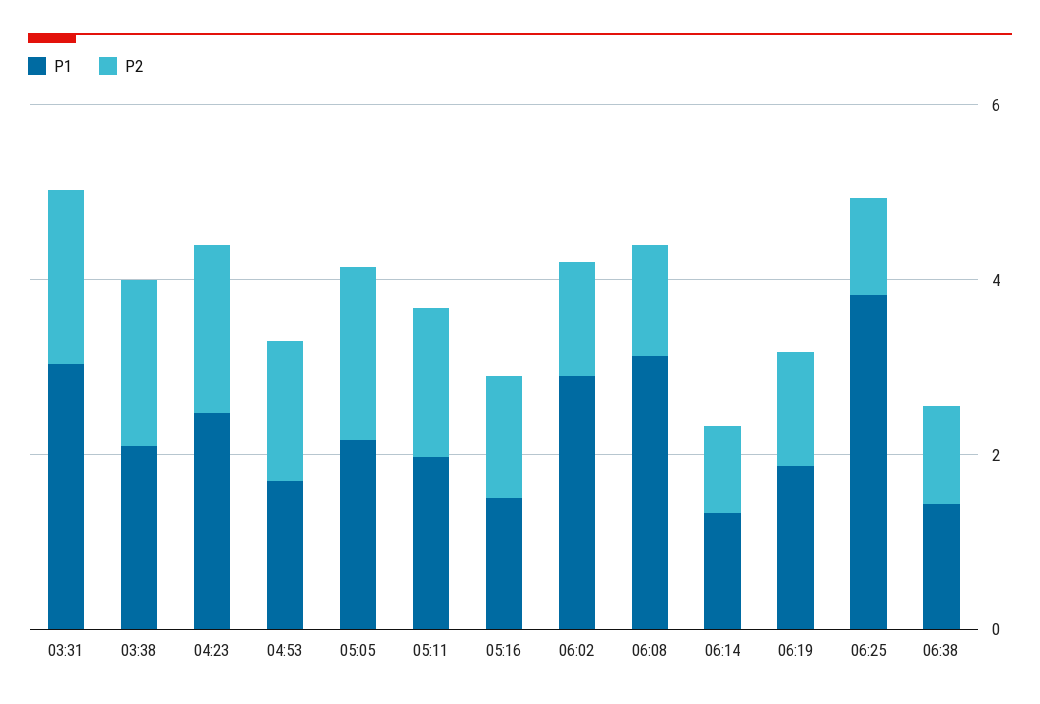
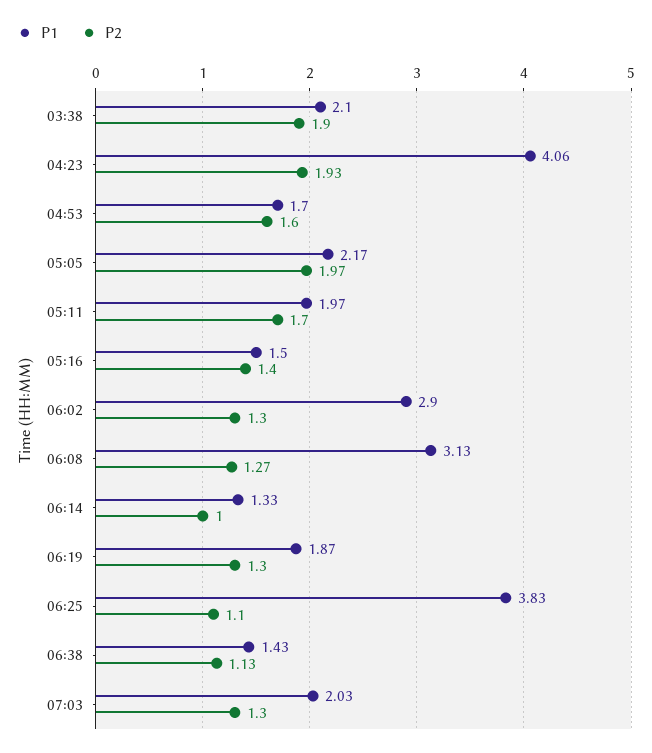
P1, 03:31: 3 -> none
P2, 03:31: 2 -> none
P1, 04:23: 2.5 -> 4.06
P1, 07:03: none -> 2.03
P2, 07:03: none -> 1.3

